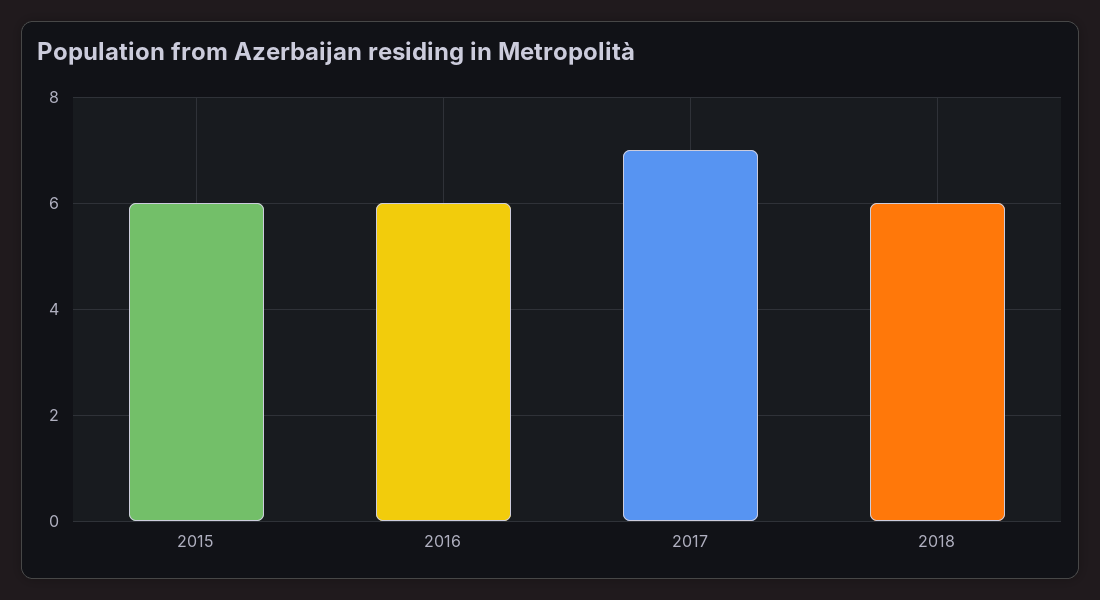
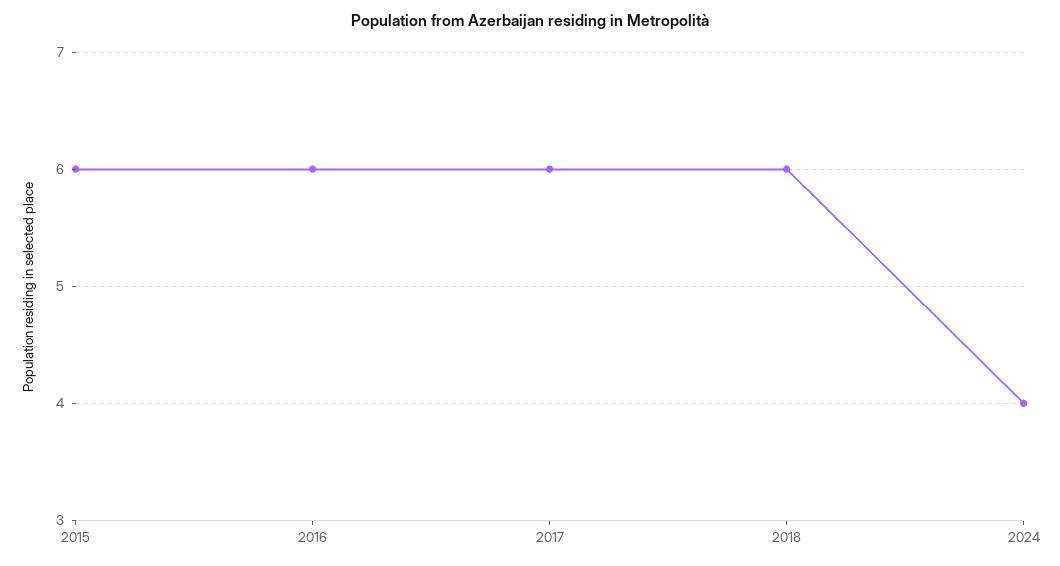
2017: 7 -> 6
2024: none -> 4

